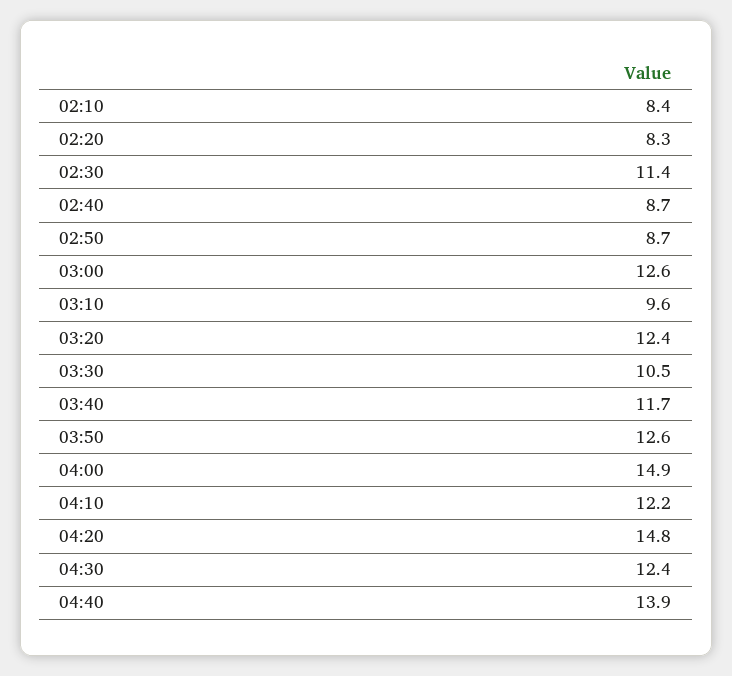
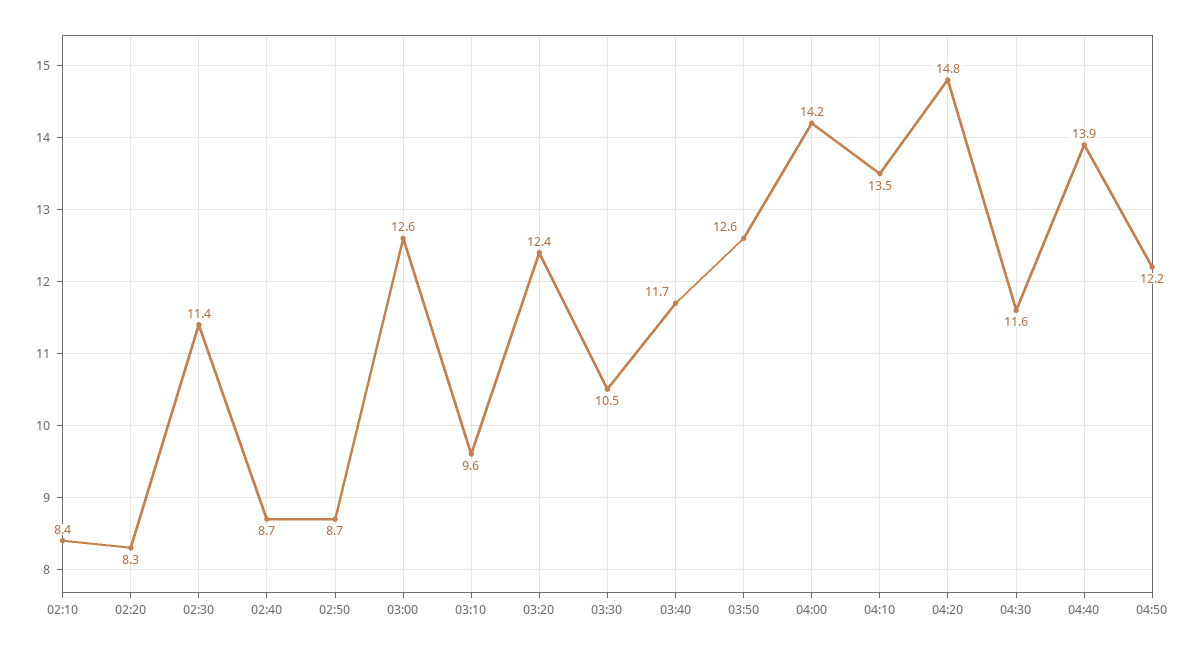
04:00: 14.9 -> 14.2
04:10: 12.2 -> 13.5
04:30: 12.4 -> 11.6
04:50: none -> 12.2

